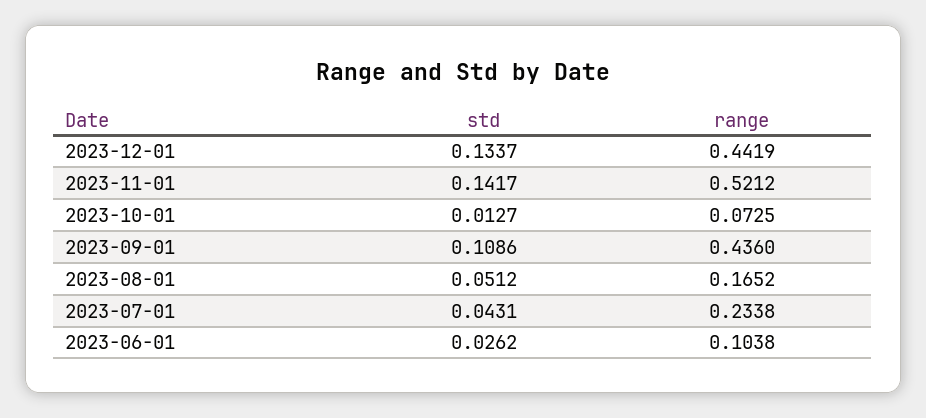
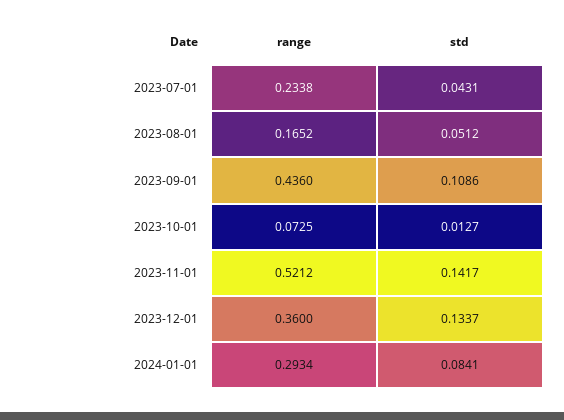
range, 2023-12-01: 0.4419 -> 0.36
std, 2023-06-01: 0.0262 -> none
range, 2023-06-01: 0.1038 -> none
range, 2024-01-01: none -> 0.2934
std, 2024-01-01: none -> 0.0841

